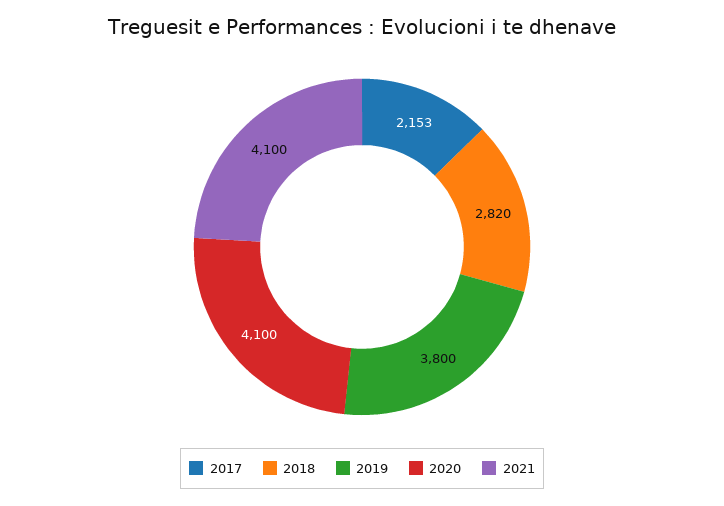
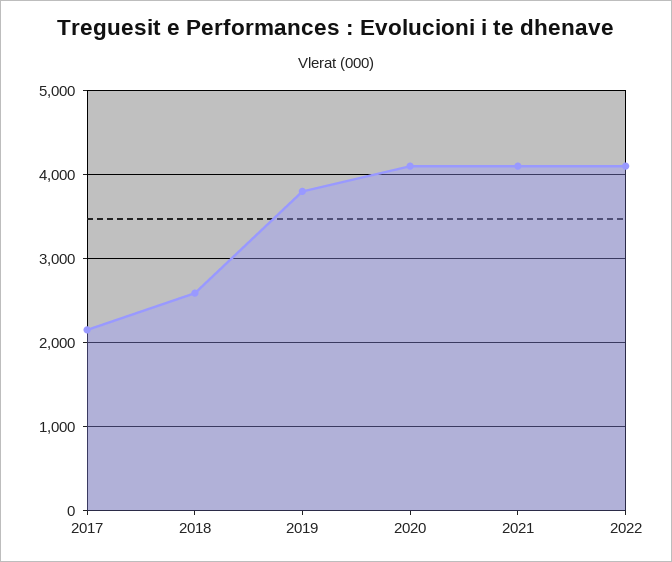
2018: 2820 -> 2600
2022: none -> 4100

